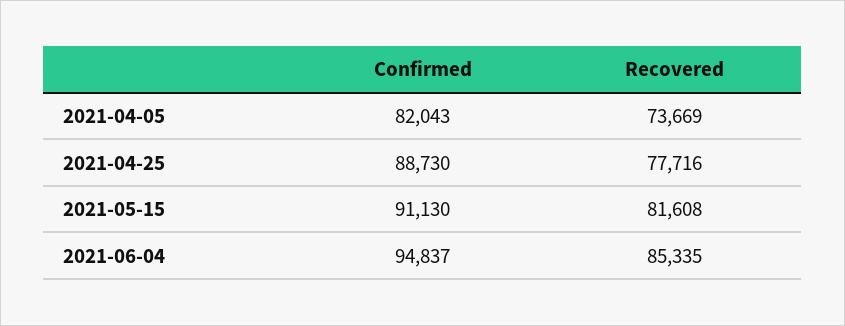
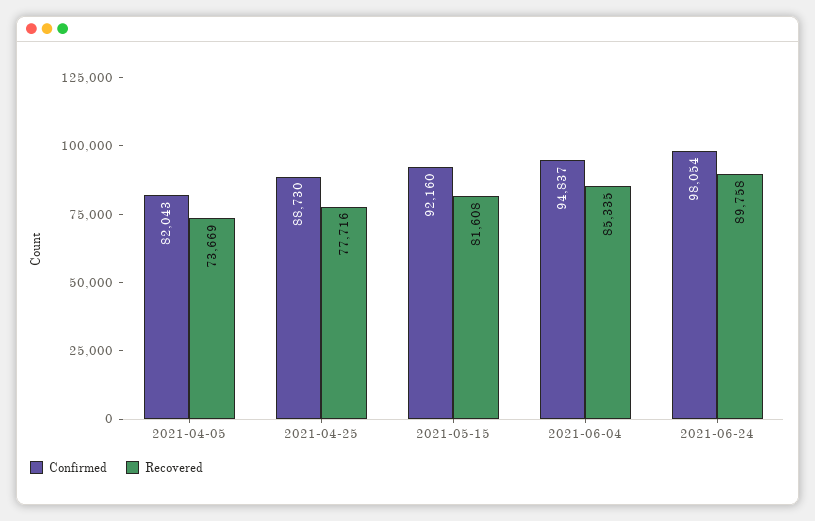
Confirmed, 2021-05-15: 91130 -> 92160
Confirmed, 2021-06-24: none -> 98054
Recovered, 2021-06-24: none -> 89758

